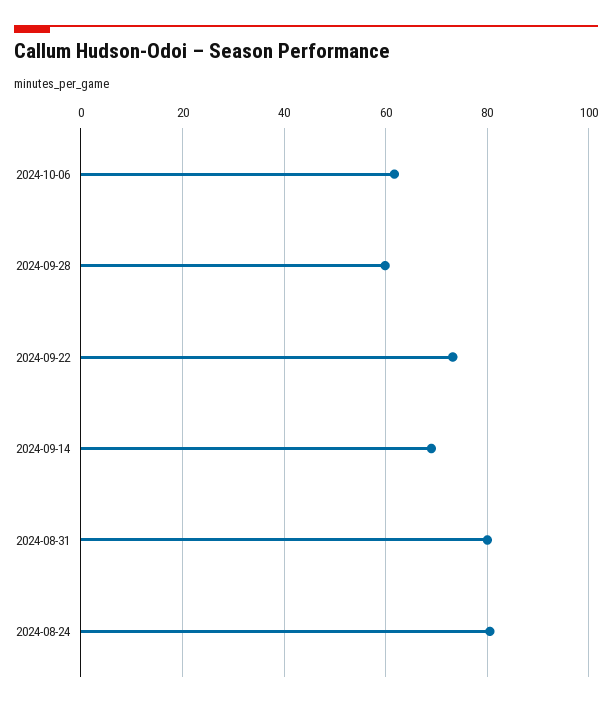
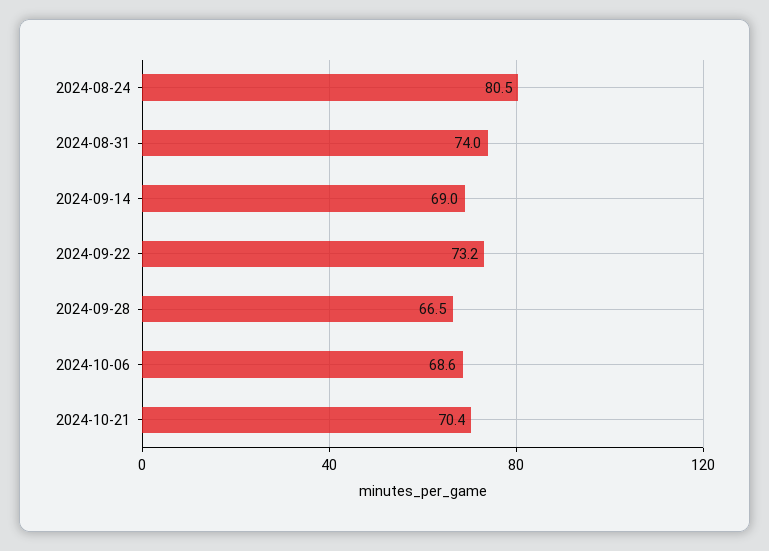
2024-10-06: 62 -> 68.6
2024-09-28: 60 -> 66.5
2024-08-31: 80 -> 74
2024-10-21: none -> 70.4

